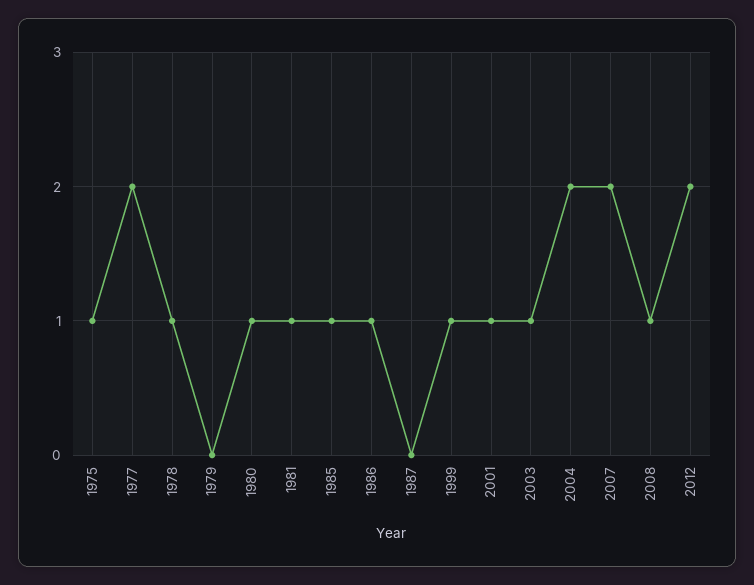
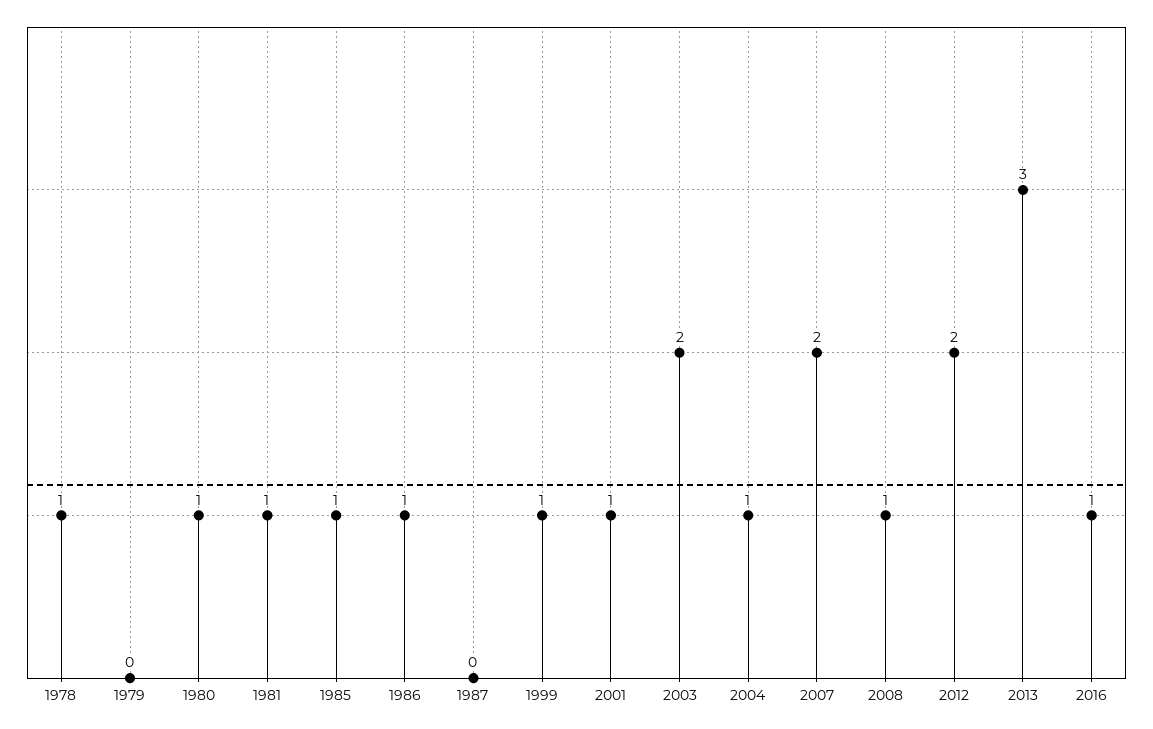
1975: 1 -> none
1977: 2 -> none
2003: 1 -> 2
2004: 2 -> 1
2013: none -> 3
2016: none -> 1

